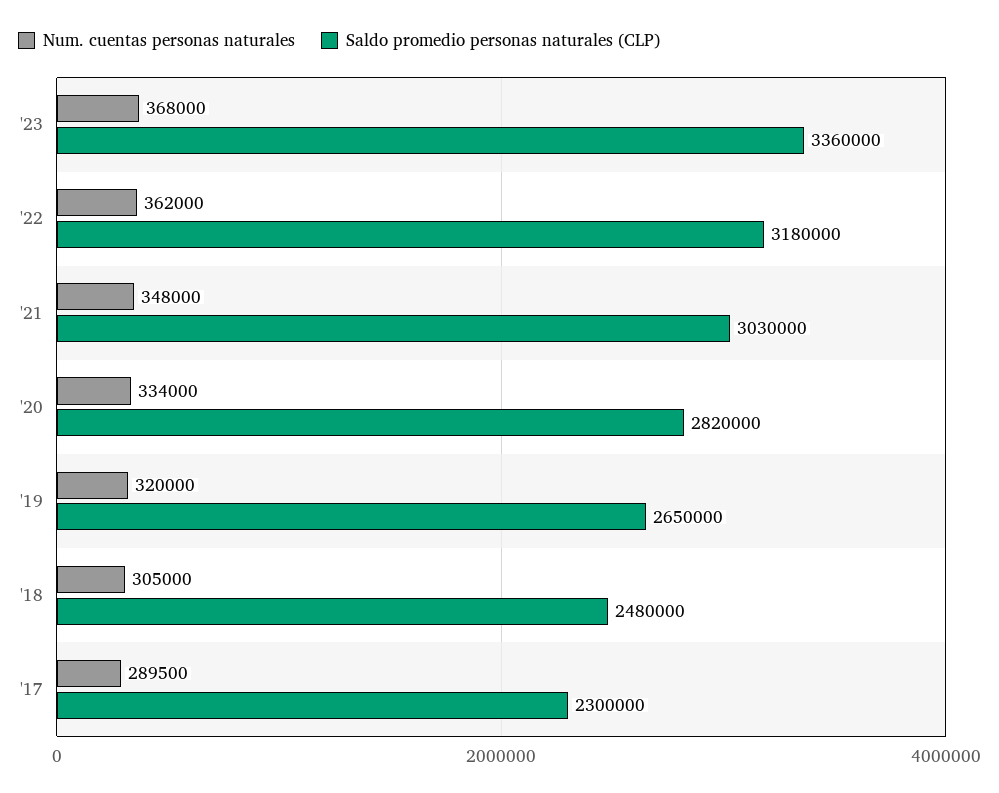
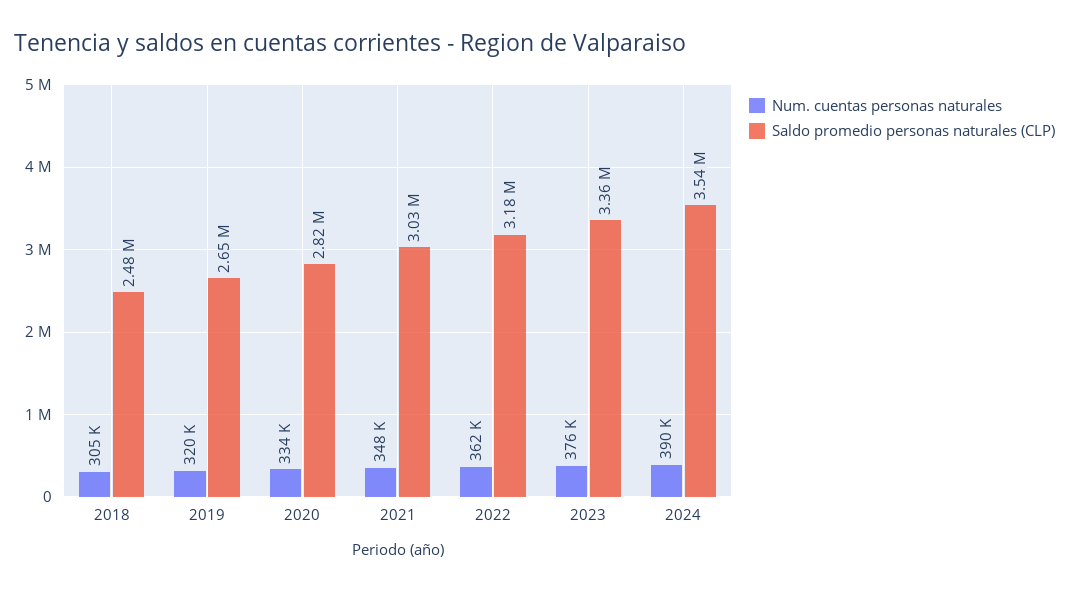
Num. cuentas personas naturales, '23: 368000 -> 376000
Num. cuentas personas naturales, '17: 289500 -> none
Saldo promedio personas naturales (CLP), '17: 2300000 -> none
Num. cuentas personas naturales, 2024: none -> 390000
Saldo promedio personas naturales (CLP), 2024: none -> 3540000

